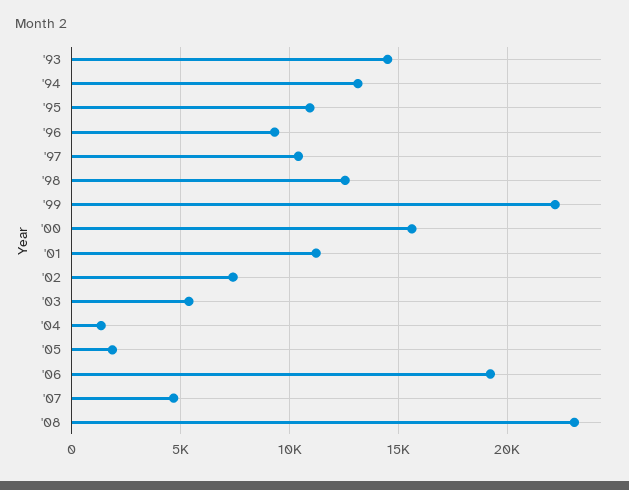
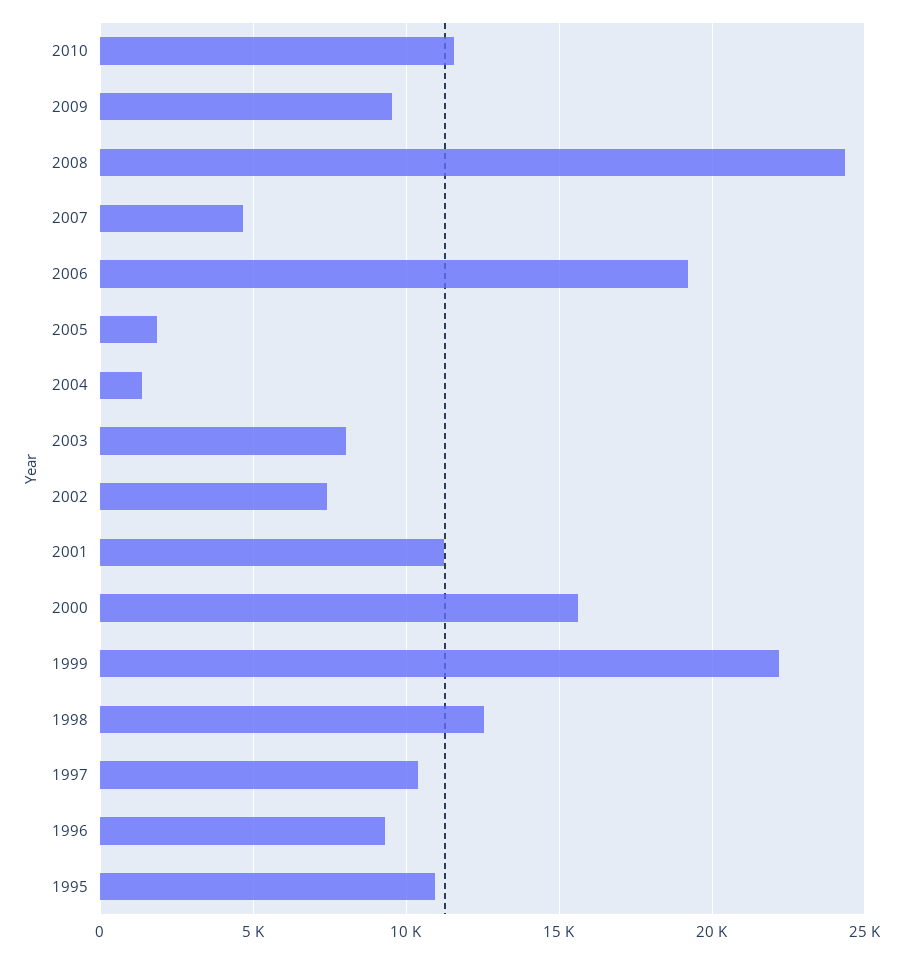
'93: 14500 -> none
'94: 13000 -> none
'03: 5500 -> 8000
'08: 23000 -> 24500
2010: none -> 11500
2009: none -> 9500

